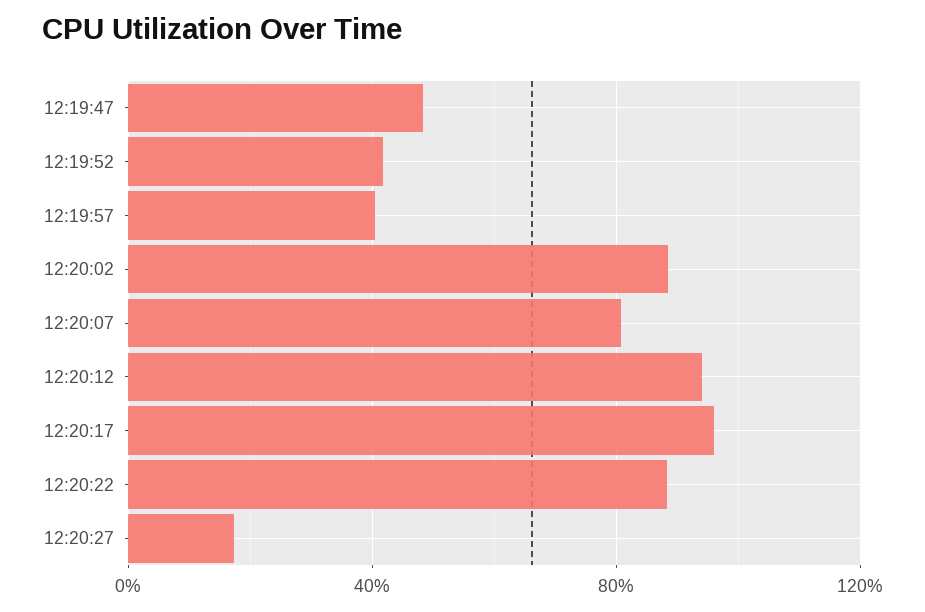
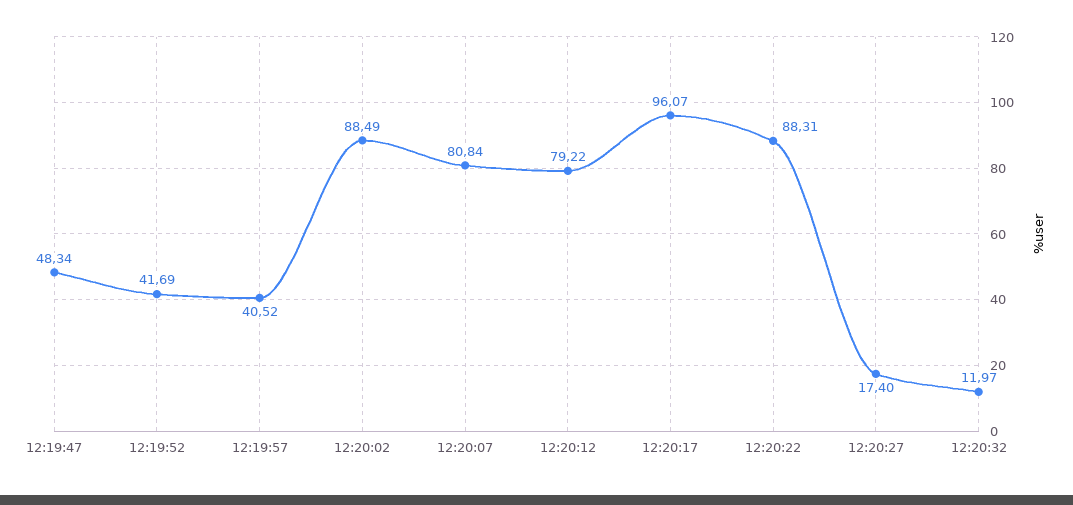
12:20:12: 95 -> 79.22
12:20:32: none -> 11.97

